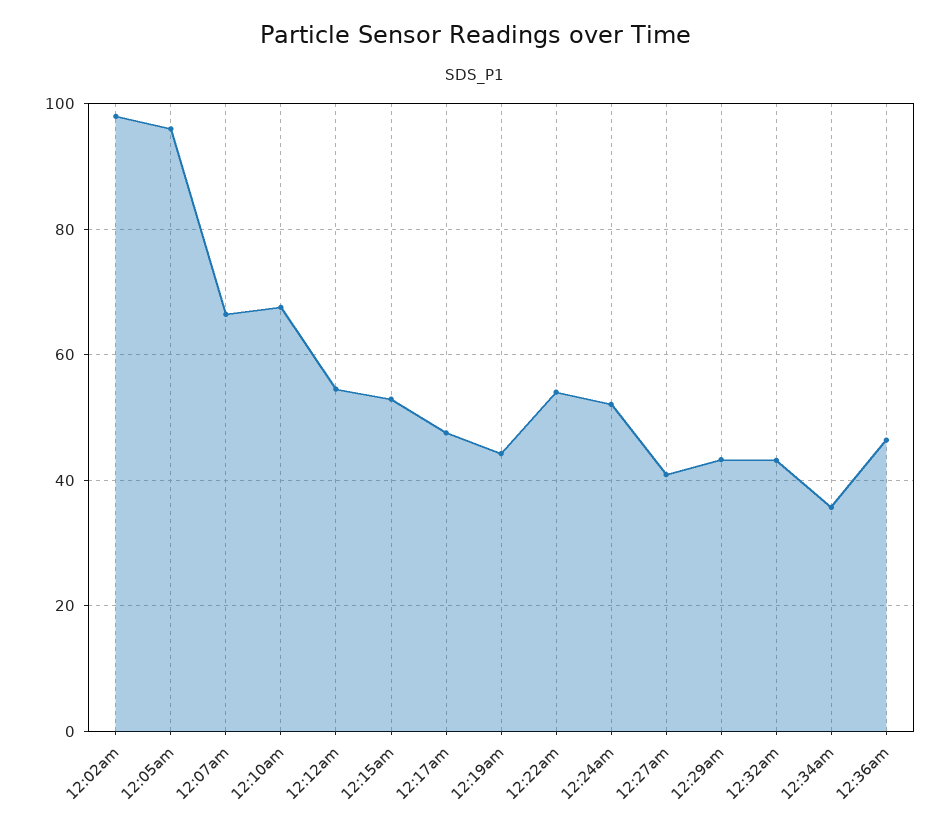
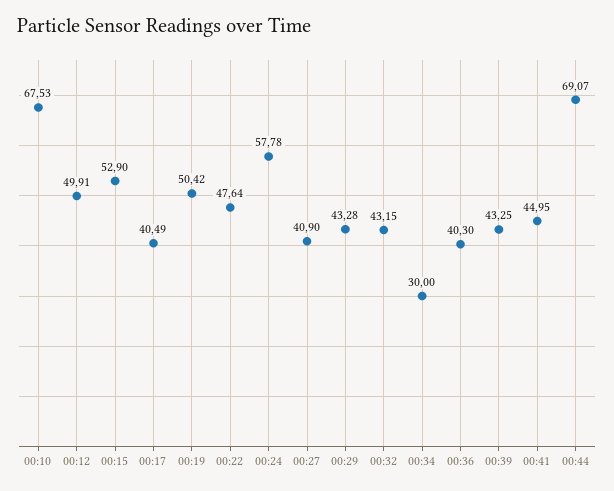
12:02am: 98 -> none
12:05am: 96 -> none
12:07am: 66 -> none
12:12am: 54 -> 49.91
12:17am: 48 -> 40.49
12:19am: 44 -> 50.42
12:22am: 54 -> 47.64
12:24am: 52 -> 57.78
12:34am: 36 -> 30
12:36am: 46 -> 40.3
00:39: none -> 43.25
00:41: none -> 44.95
00:44: none -> 69.07

